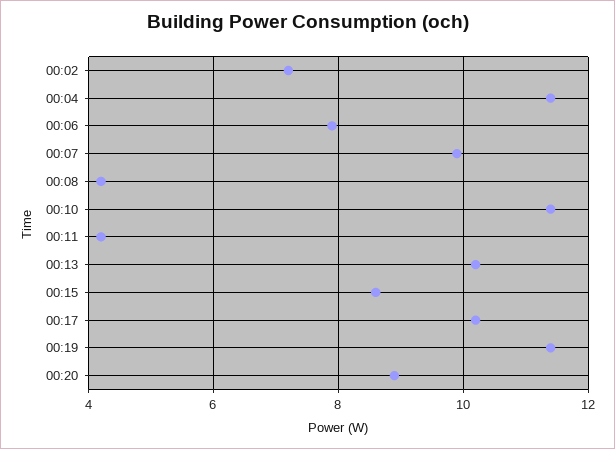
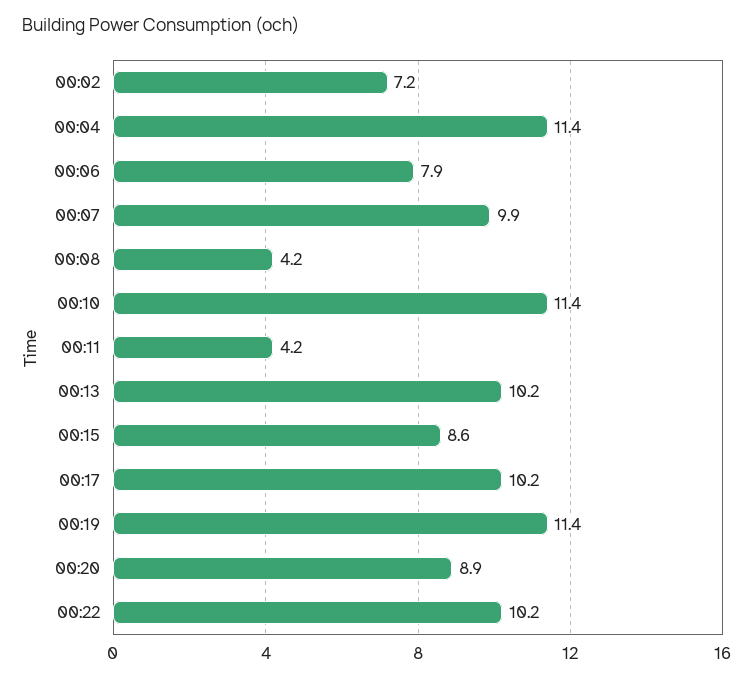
00:22: none -> 10.2

